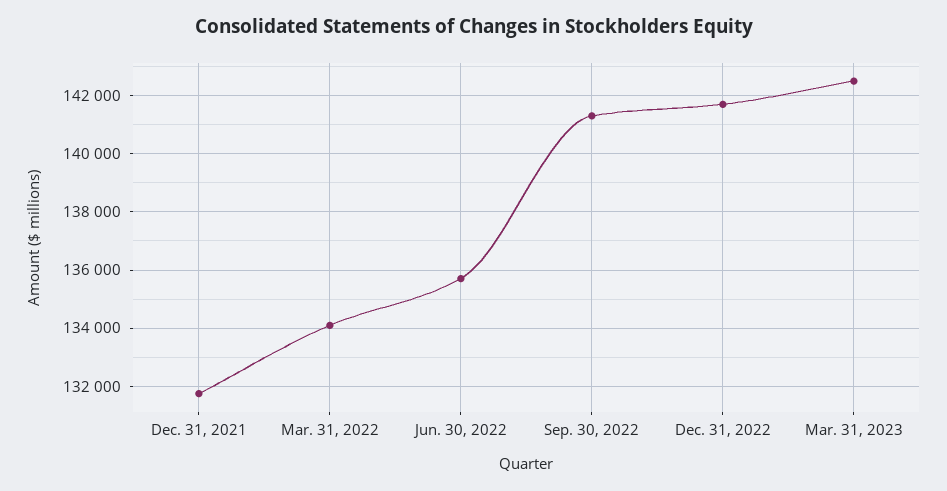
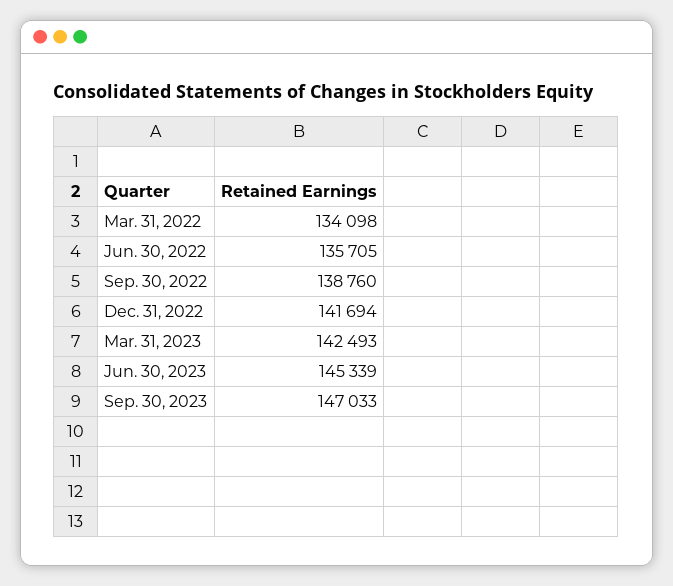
Dec. 31, 2021: 131750 -> none
Sep. 30, 2022: 141250 -> 138760
Jun. 30, 2023: none -> 145339
Sep. 30, 2023: none -> 147033

